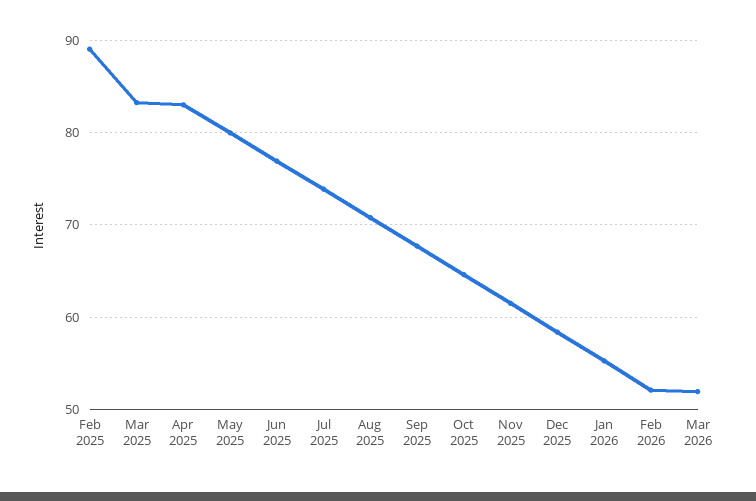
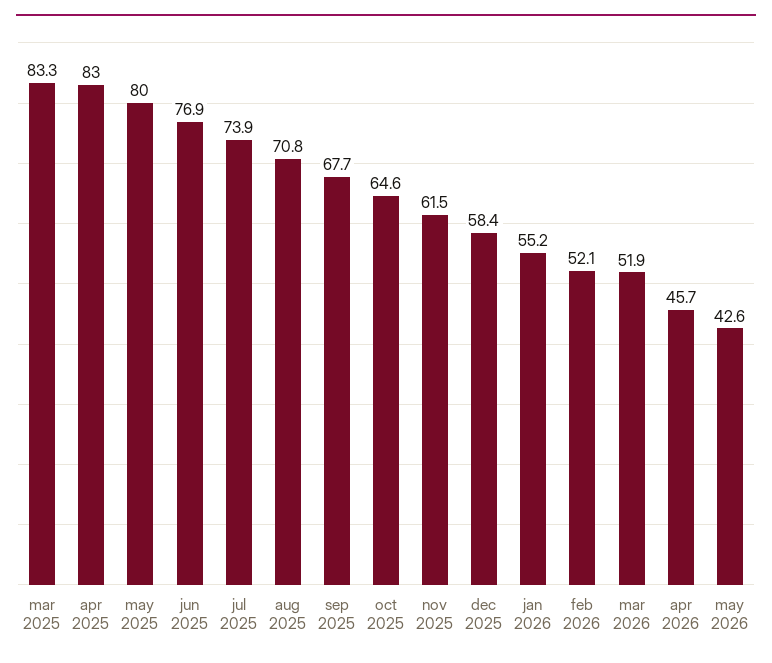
Feb 2025: 89 -> none
apr 2026: none -> 45.7
may 2026: none -> 42.6

